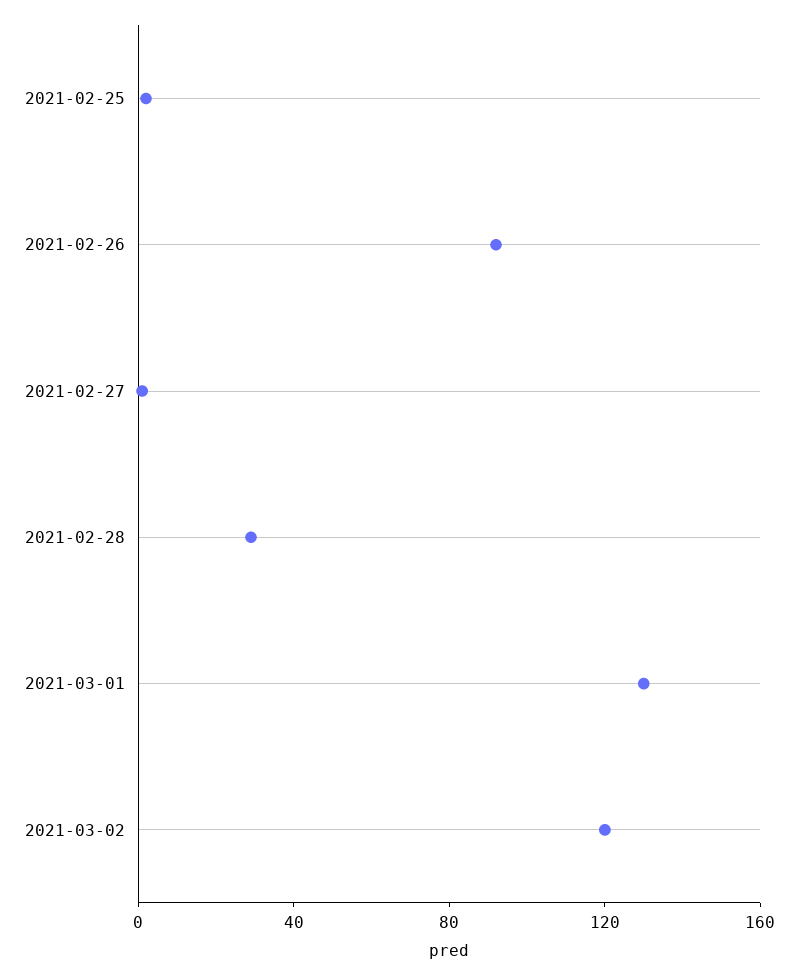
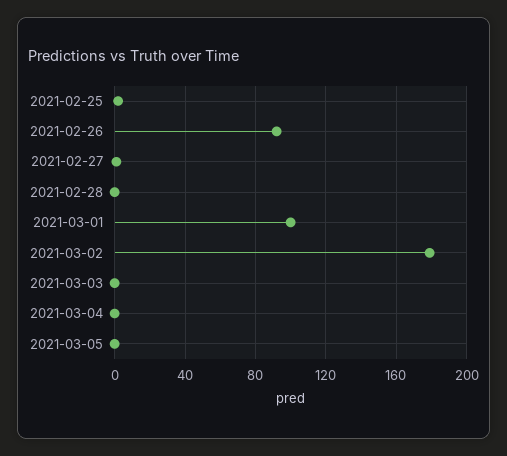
2021-02-28: 30 -> 0
2021-03-01: 130 -> 100
2021-03-02: 120 -> 180
2021-03-03: none -> 0
2021-03-04: none -> 0
2021-03-05: none -> 0

